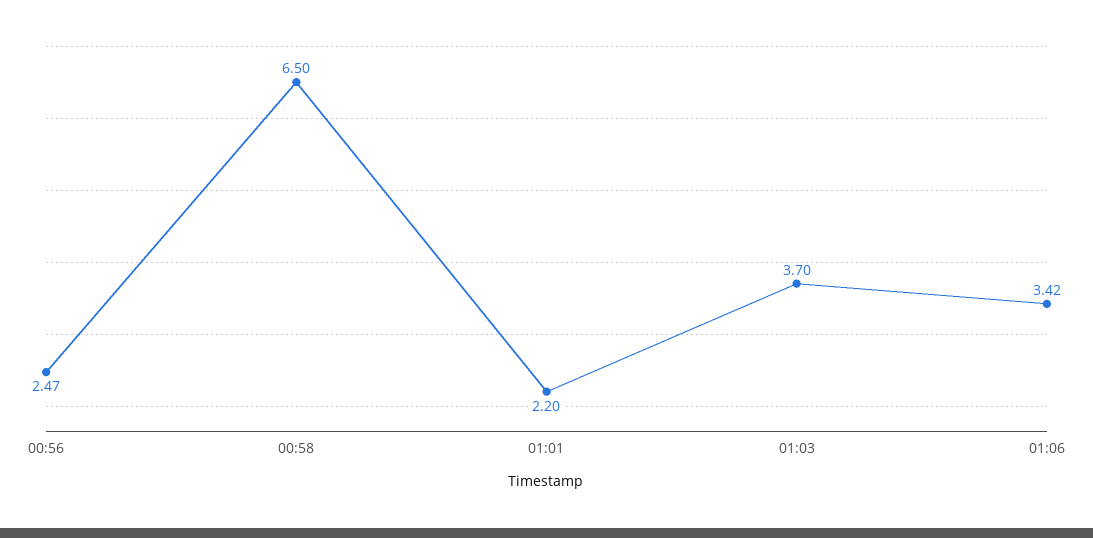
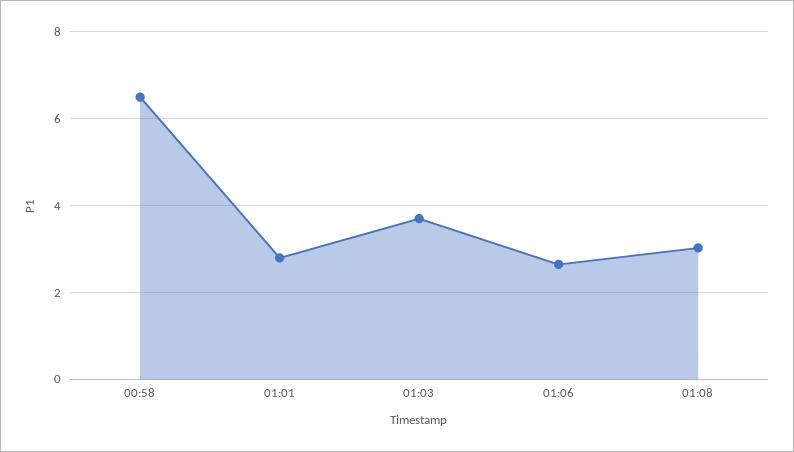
00:56: 2.47 -> none
01:01: 2.2 -> 2.8
01:06: 3.42 -> 2.6
01:08: none -> 3

